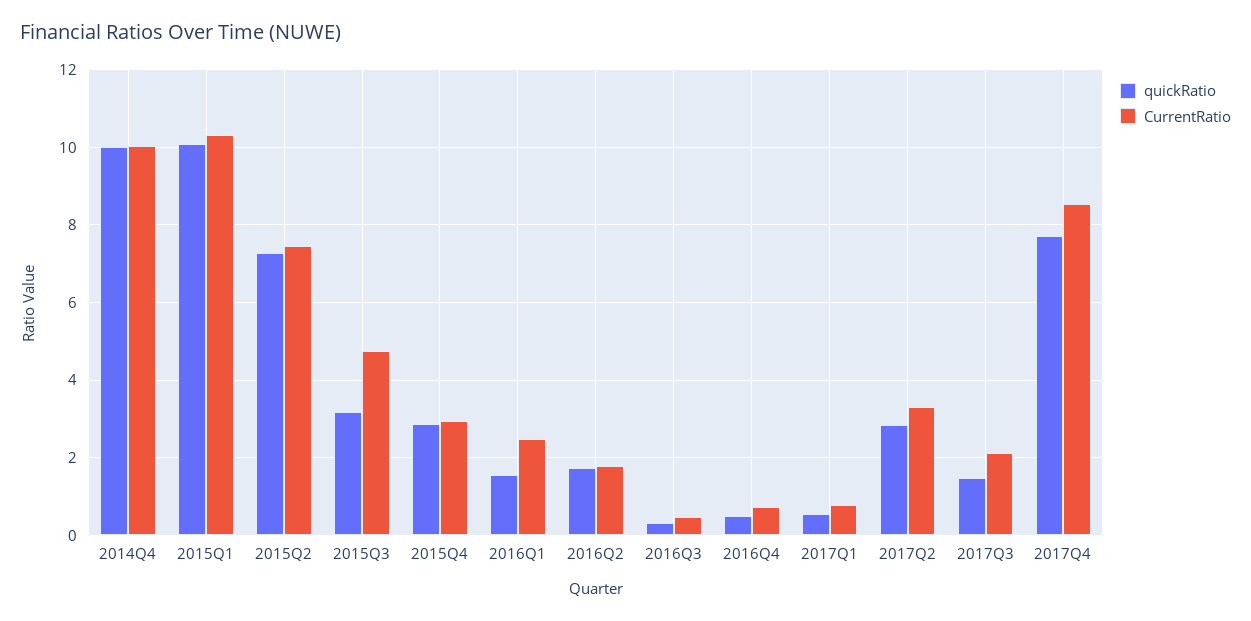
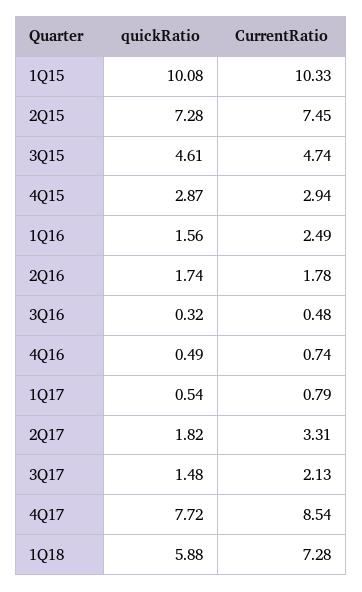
quickRatio, 2014Q4: 10 -> none
CurrentRatio, 2014Q4: 10 -> none
quickRatio, 2015Q3: 3.2 -> 4.61
quickRatio, 2017Q2: 2.8 -> 1.82
quickRatio, 1Q18: none -> 5.88
CurrentRatio, 1Q18: none -> 7.28

